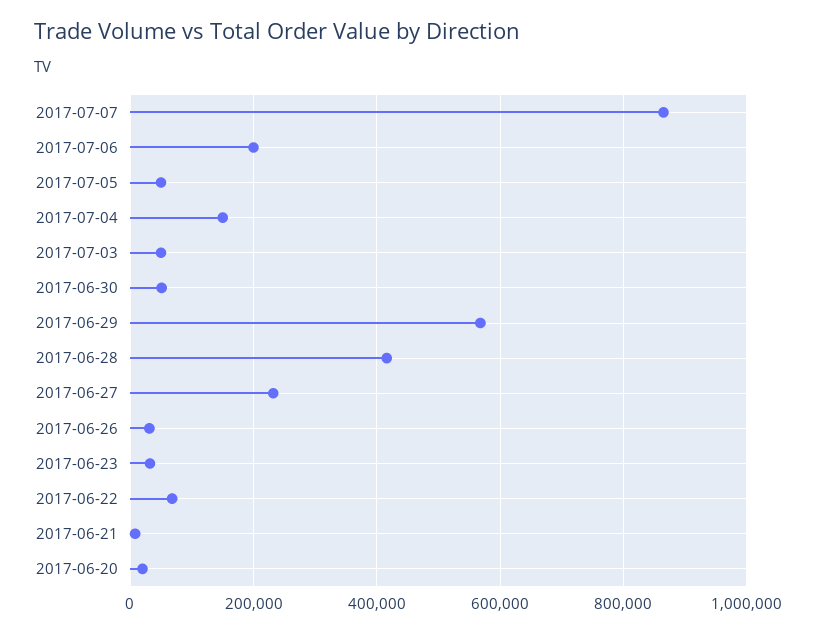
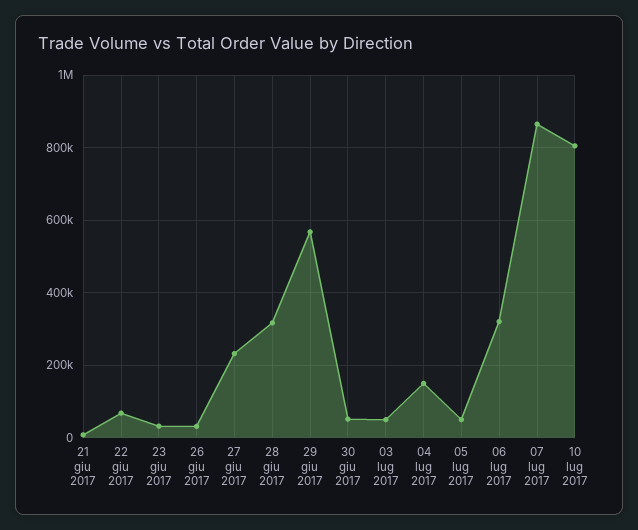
2017-07-06: 200000 -> 320000
2017-06-28: 420000 -> 320000
2017-06-20: 20000 -> none
10 lug 2017: none -> 800000

